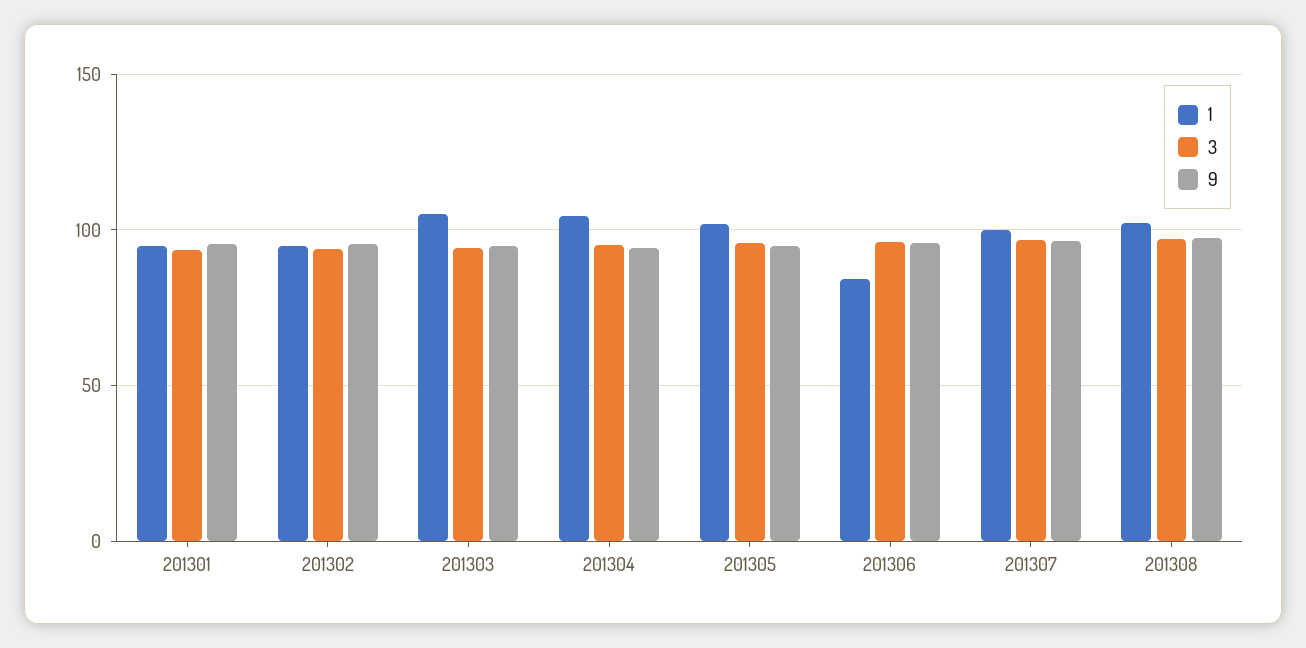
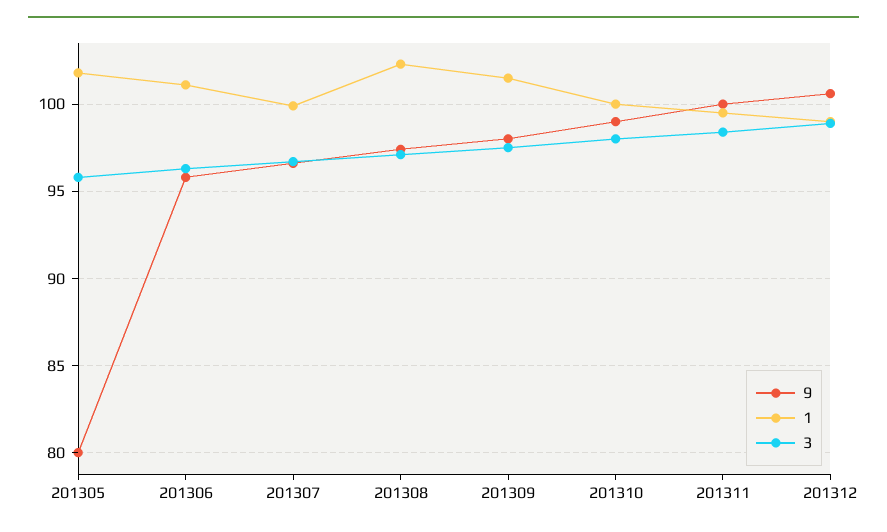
1, 201301: 95 -> none
3, 201301: 95 -> none
9, 201301: 95 -> none
1, 201302: 95 -> none
3, 201302: 95 -> none
9, 201302: 95 -> none
1, 201303: 105 -> none
3, 201303: 95 -> none
9, 201303: 95 -> none
1, 201304: 105 -> none
3, 201304: 95 -> none
9, 201304: 95 -> none
9, 201305: 95 -> 80
1, 201306: 85 -> 101
9, 201309: none -> 98
1, 201309: none -> 101.5
3, 201309: none -> 97.5
9, 201310: none -> 99
1, 201310: none -> 100
3, 201310: none -> 98
9, 201311: none -> 100
1, 201311: none -> 99.5
3, 201311: none -> 98.5
9, 201312: none -> 100.5
1, 201312: none -> 99
3, 201312: none -> 99

